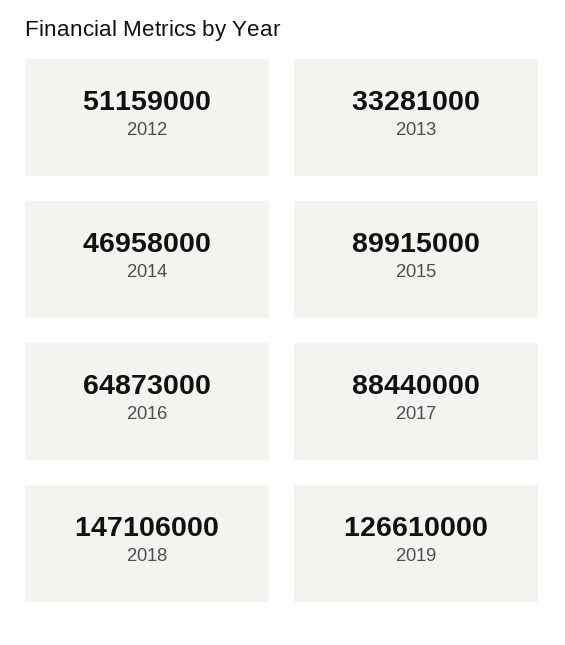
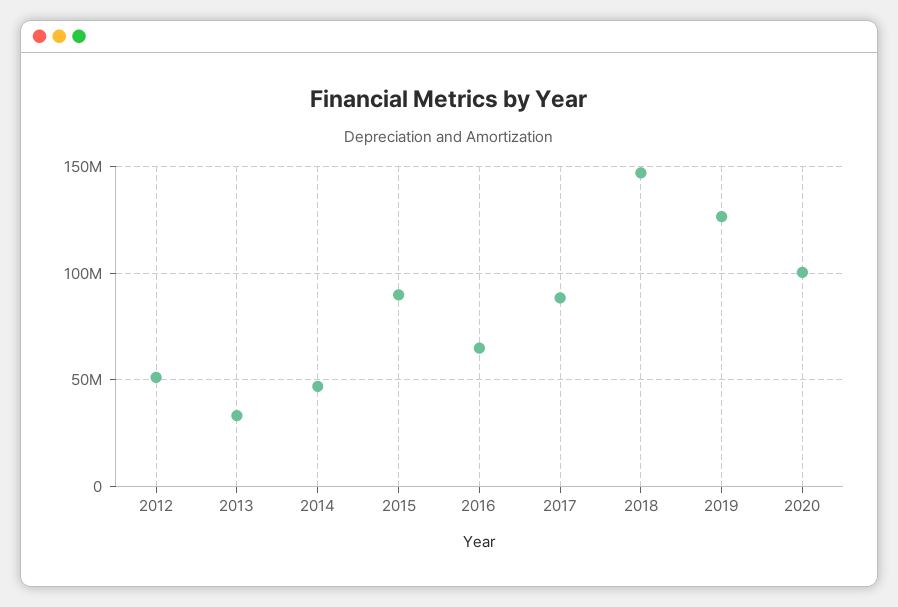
2020: none -> 100000000

